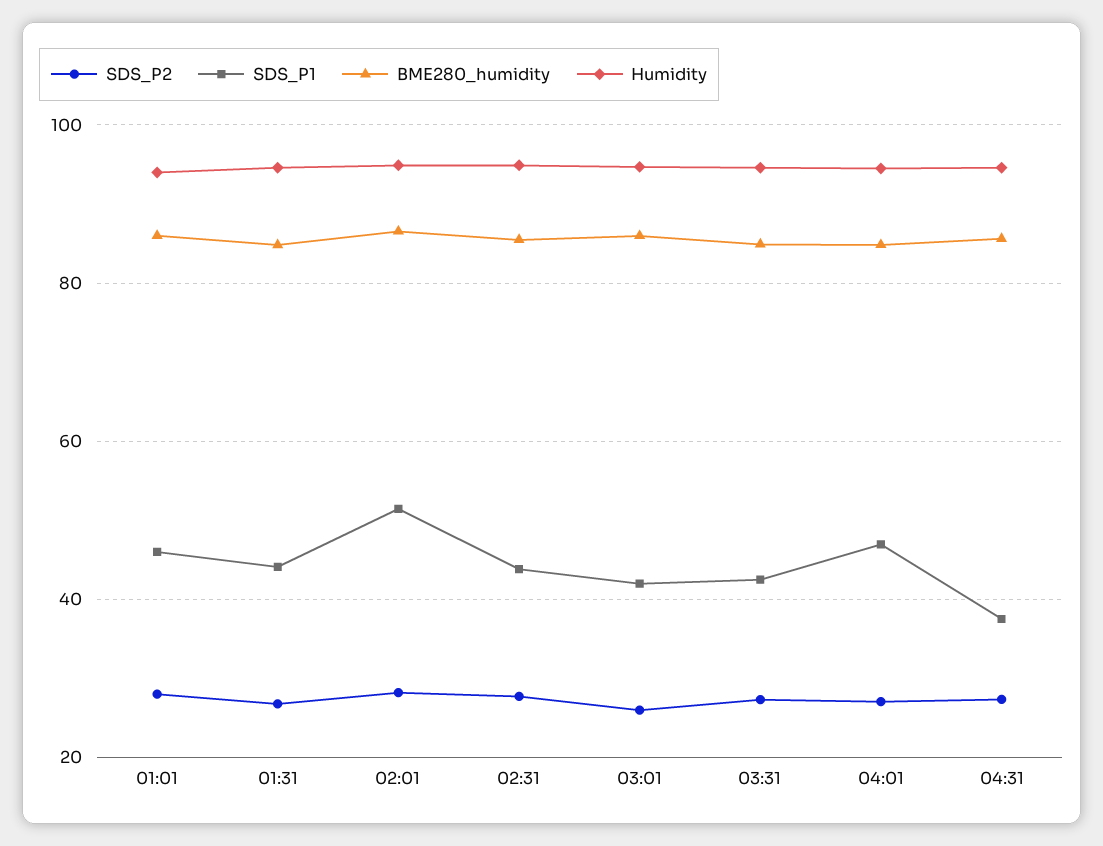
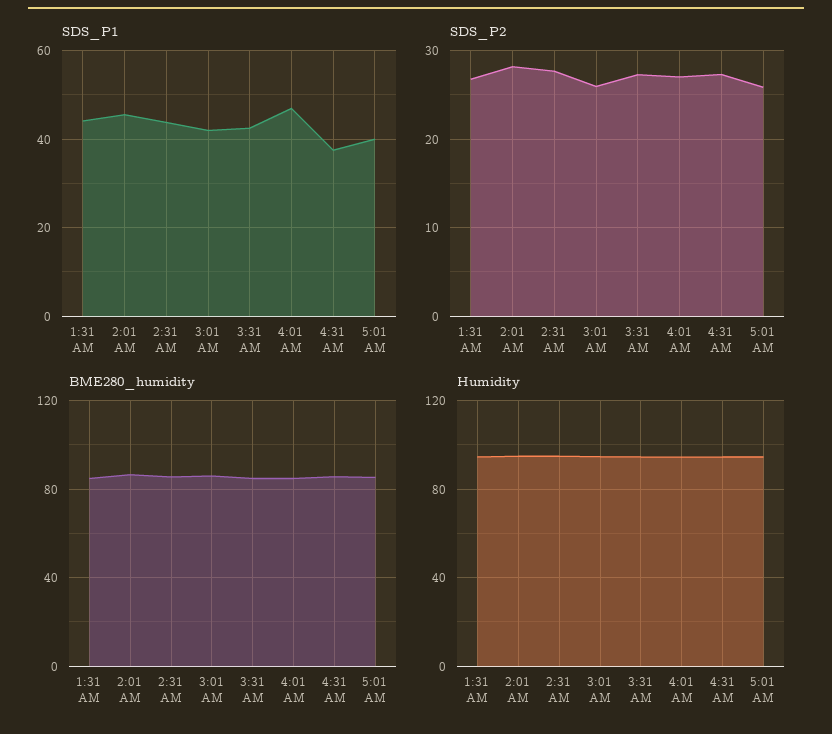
SDS_P2, 01:01: 28 -> none
SDS_P1, 01:01: 46 -> none
BME280_humidity, 01:01: 86 -> none
Humidity, 01:01: 94 -> none
SDS_P1, 02:01: 52 -> 46
SDS_P1, 5:01 AM: none -> 40
SDS_P2, 5:01 AM: none -> 26
BME280_humidity, 5:01 AM: none -> 85
Humidity, 5:01 AM: none -> 95

